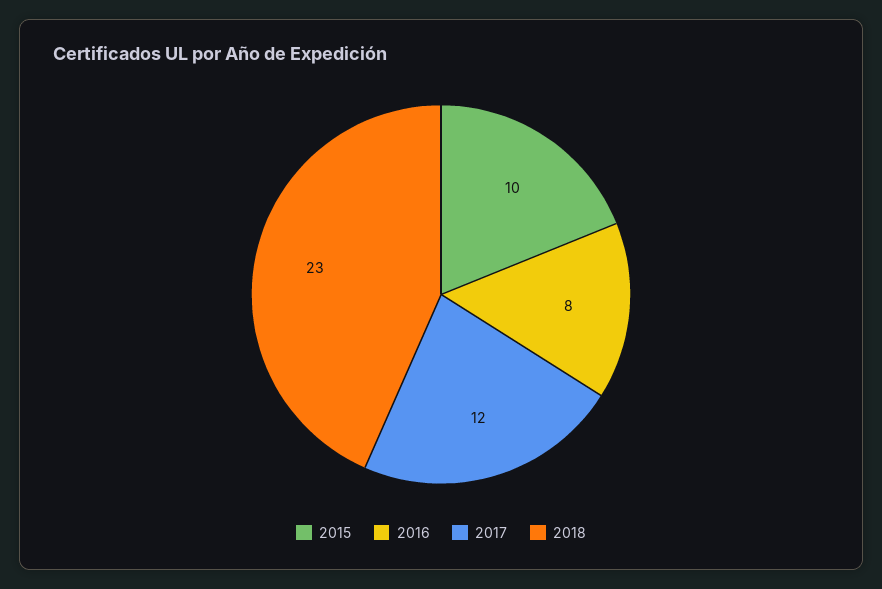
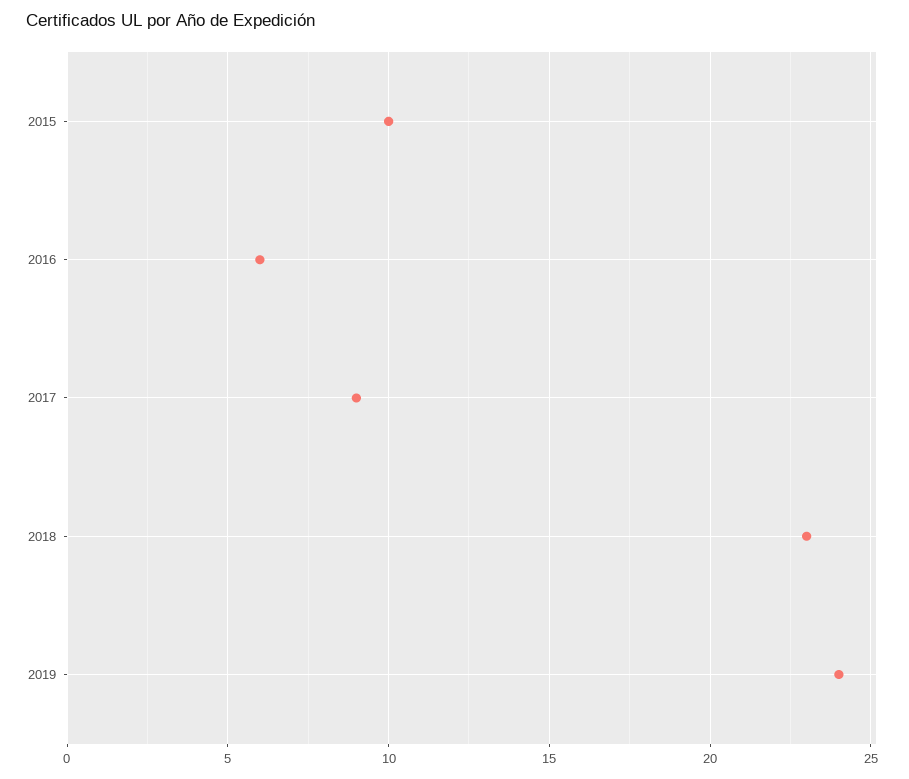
2016: 8 -> 6
2017: 12 -> 9
2019: none -> 24

